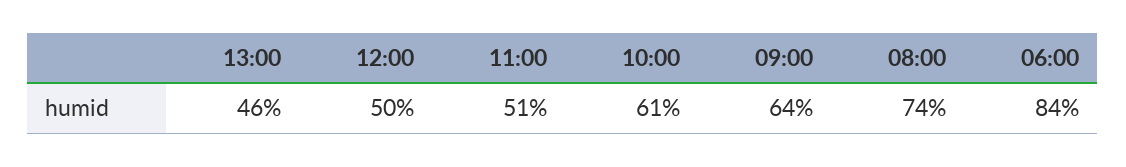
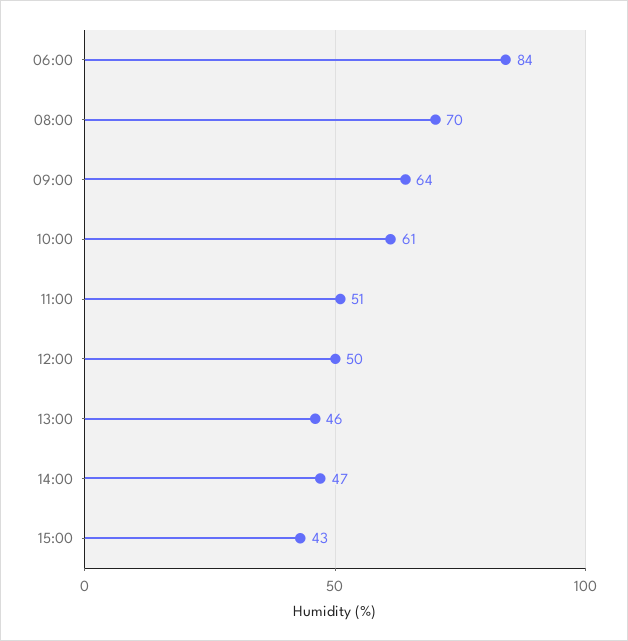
08:00: 74 -> 70
14:00: none -> 47
15:00: none -> 43

